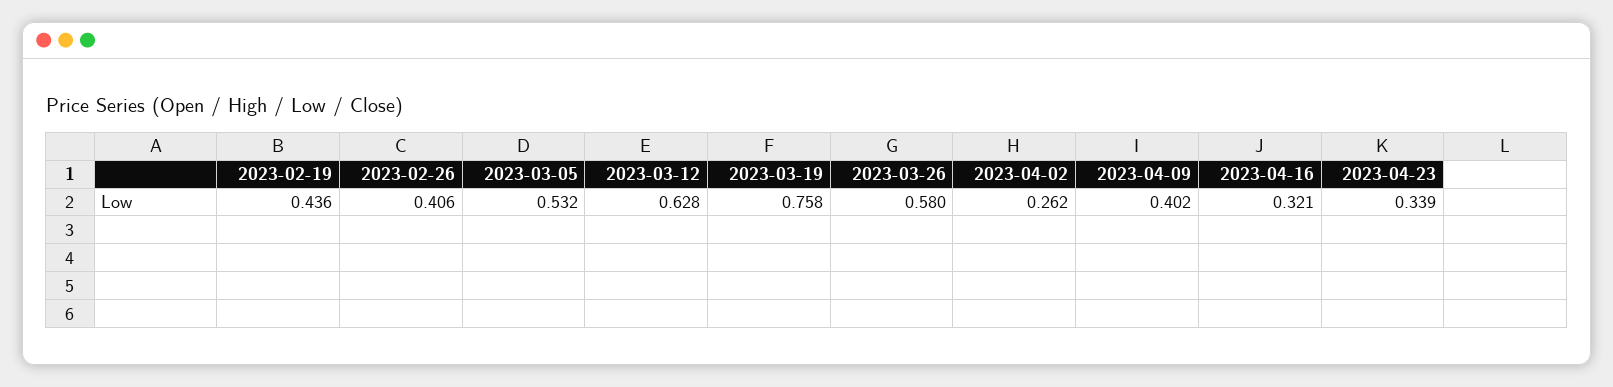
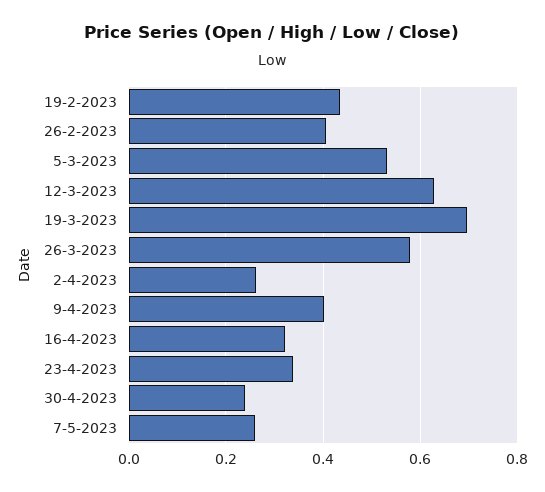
2023-03-19: 0.758 -> 0.7
30-4-2023: none -> 0.24
7-5-2023: none -> 0.26

